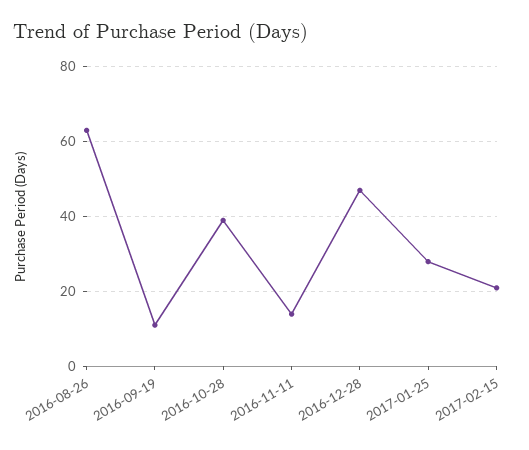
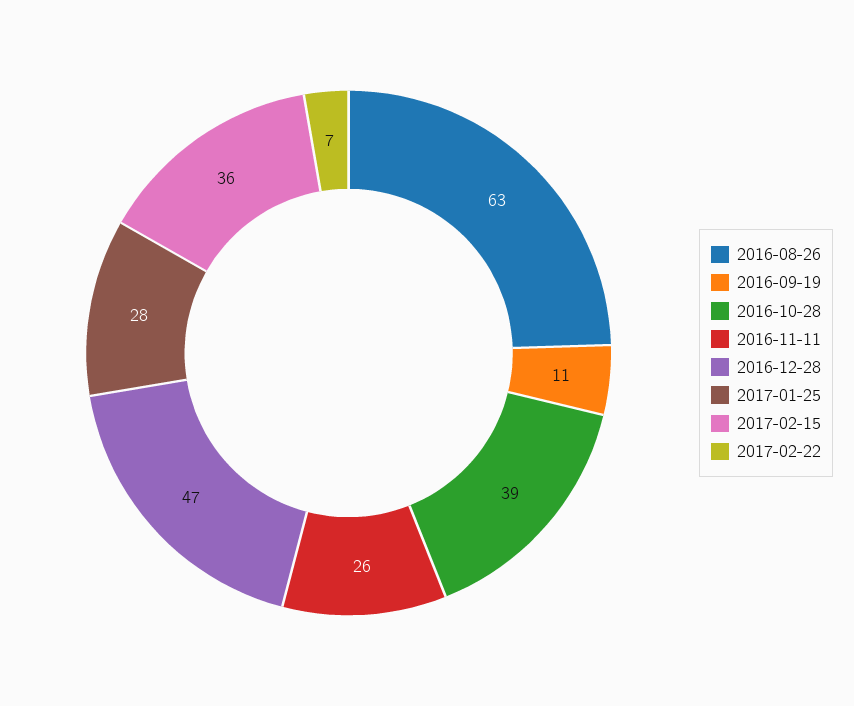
2016-11-11: 15 -> 26
2017-02-15: 20 -> 36
2017-02-22: none -> 7

